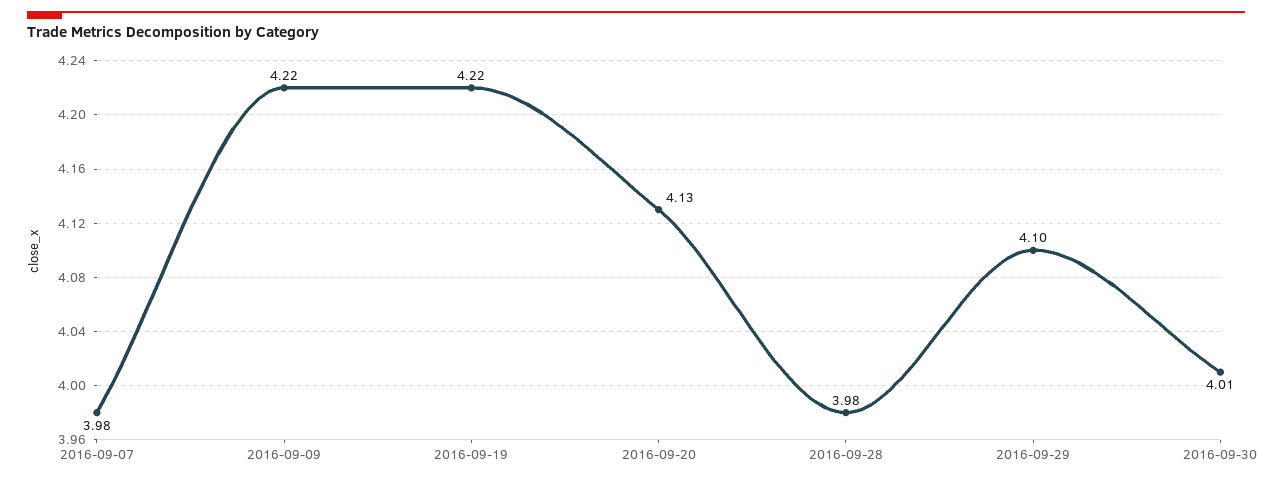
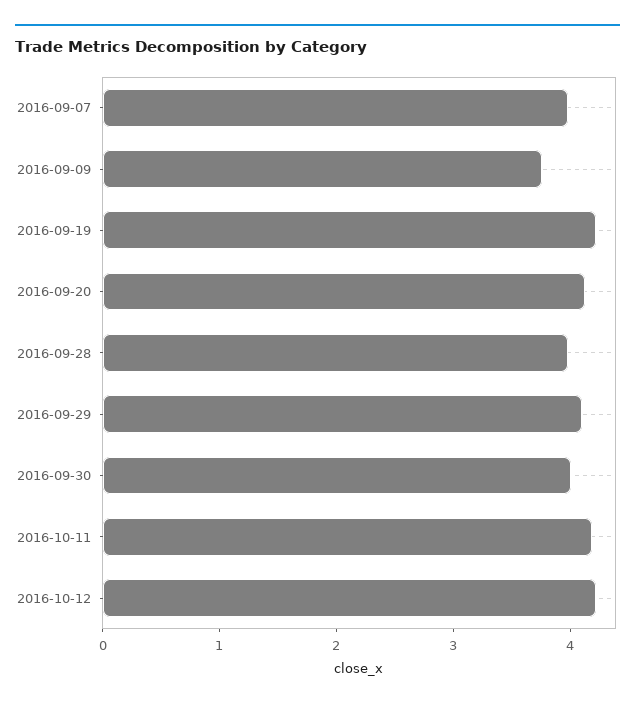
2016-09-09: 4.22 -> 3.8
2016-10-11: none -> 4.2
2016-10-12: none -> 4.2

